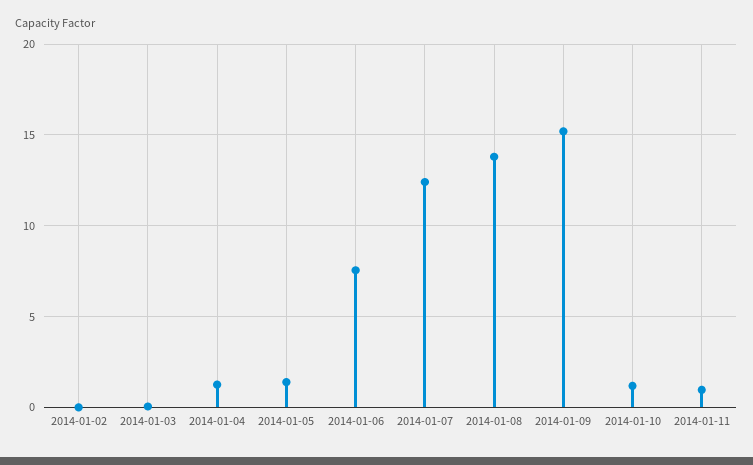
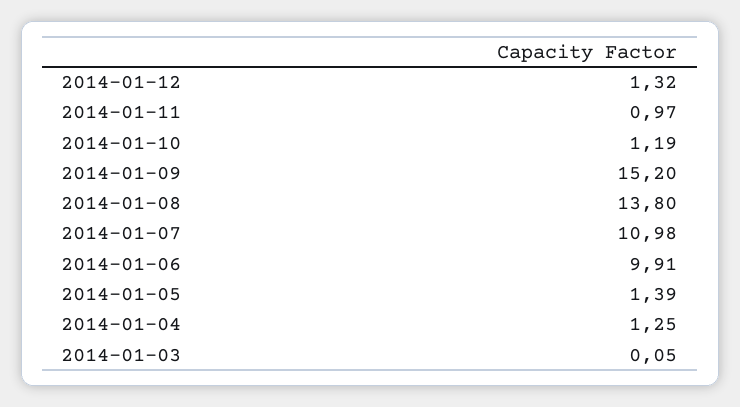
2014-01-02: 0 -> none
2014-01-06: 7.5 -> 9.91
2014-01-07: 12.5 -> 10.98
2014-01-12: none -> 1.32

